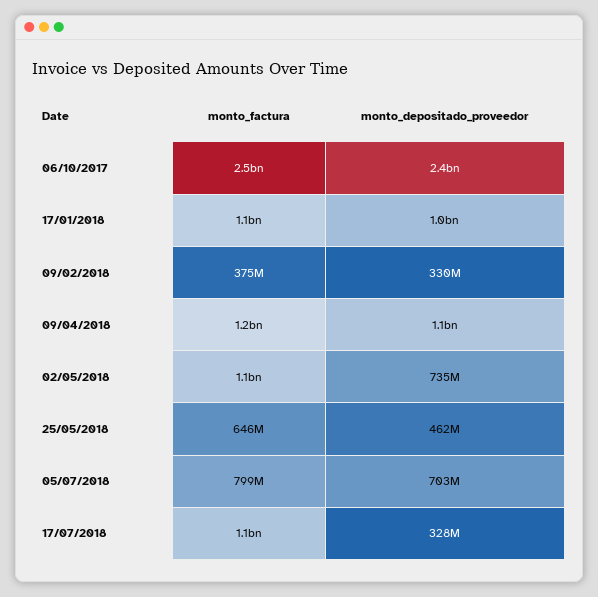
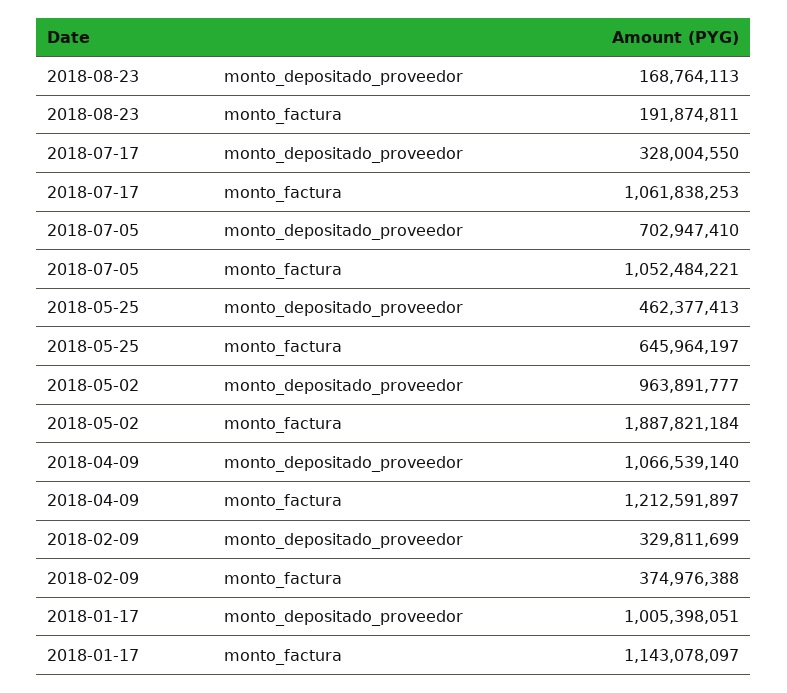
monto_factura, 06/10/2017: 2500000000 -> none
monto_depositado_proveedor, 06/10/2017: 2400000000 -> none
monto_factura, 02/05/2018: 1100000000 -> 1887821184
monto_depositado_proveedor, 02/05/2018: 735000000 -> 963891777
monto_factura, 05/07/2018: 799000000 -> 1052484221
monto_depositado_proveedor, 2018-08-23: none -> 168764113
monto_factura, 2018-08-23: none -> 191874811

